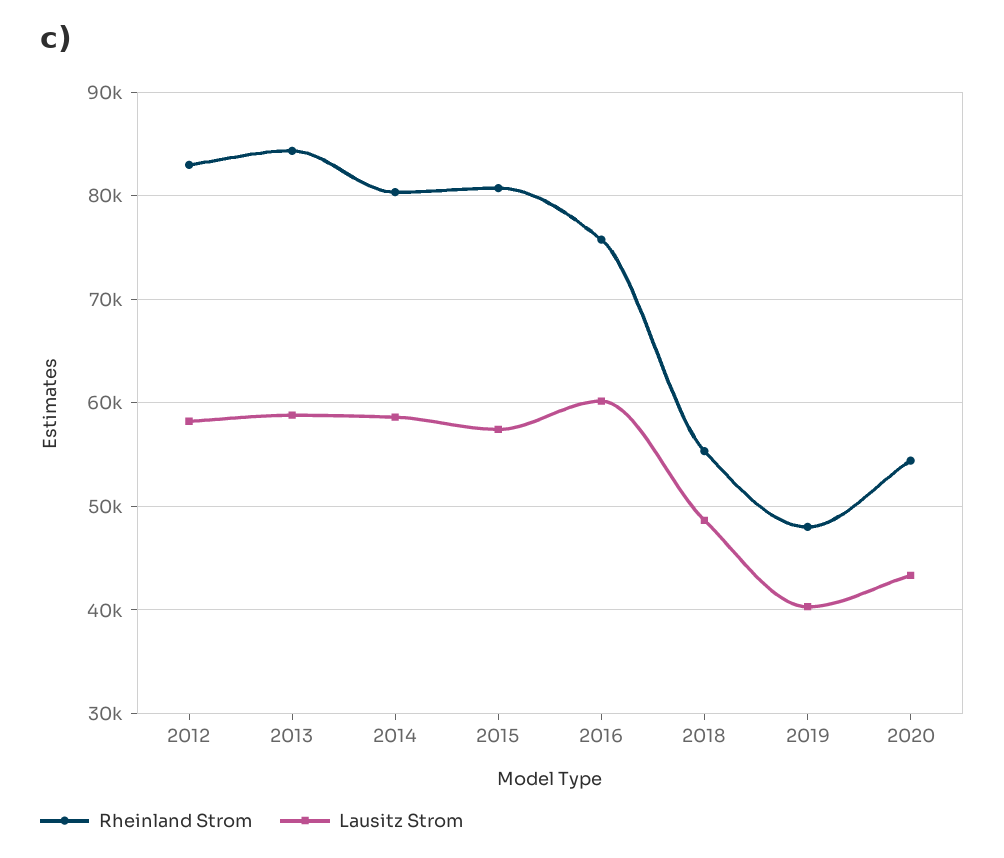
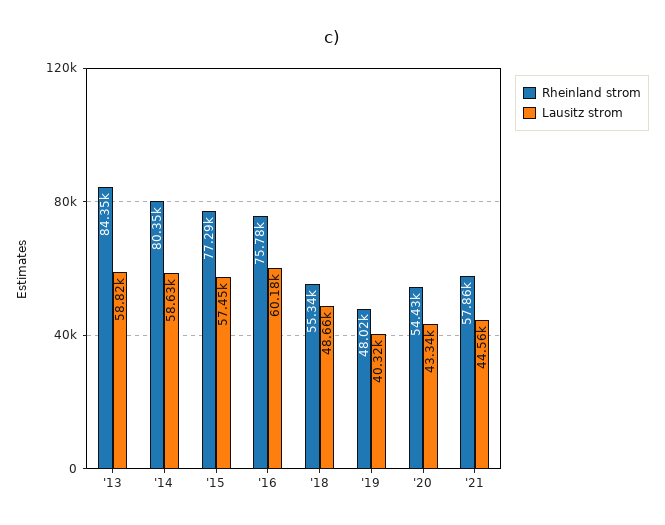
Rheinland Strom, 2012: 83000 -> none
Lausitz Strom, 2012: 58000 -> none
Rheinland Strom, 2015: 81000 -> 77290
Rheinland Strom, '21: none -> 57860
Lausitz Strom, '21: none -> 44560

